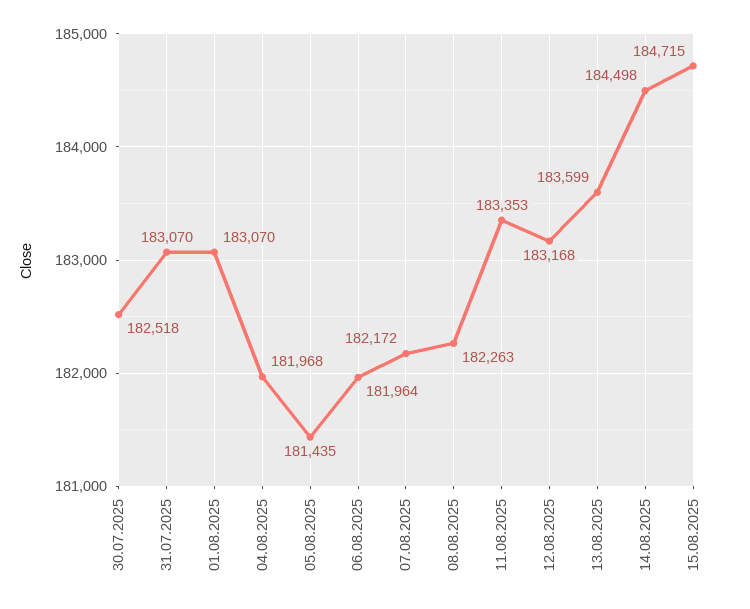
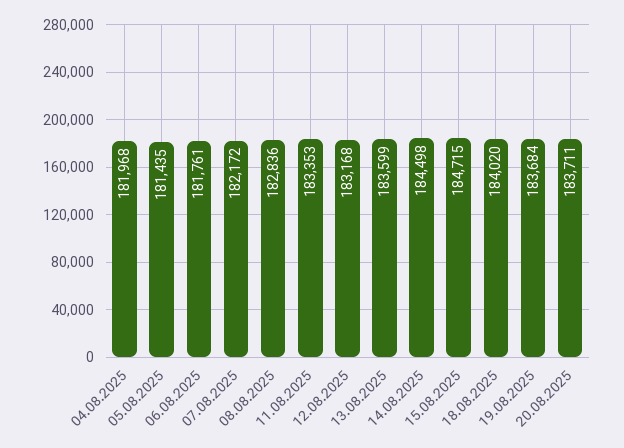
30.07.2025: 182518 -> none
31.07.2025: 183070 -> none
01.08.2025: 183070 -> none
06.08.2025: 181964 -> 181761
08.08.2025: 182263 -> 182836
18.08.2025: none -> 184020
19.08.2025: none -> 183684
20.08.2025: none -> 183711

